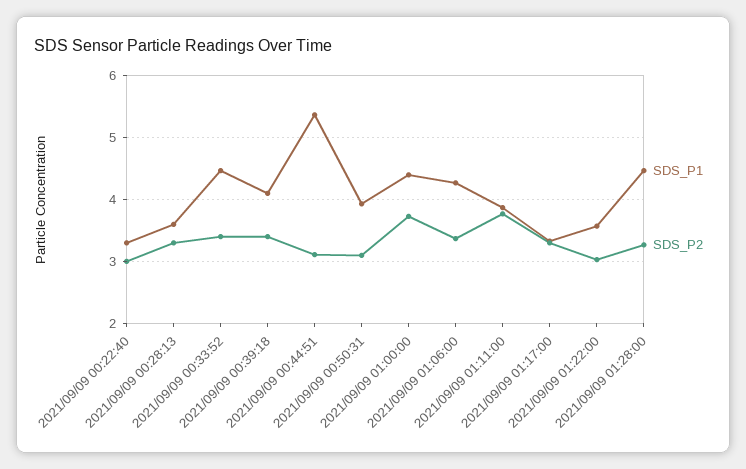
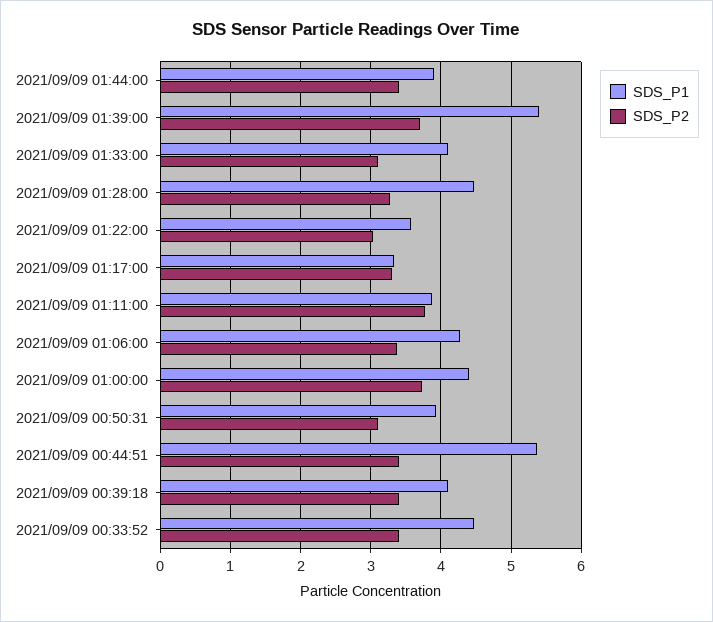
SDS_P1, 2021/09/09 00:22:40: 3.3 -> none
SDS_P2, 2021/09/09 00:22:40: 3 -> none
SDS_P1, 2021/09/09 00:28:13: 3.6 -> none
SDS_P2, 2021/09/09 00:28:13: 3.3 -> none
SDS_P2, 2021/09/09 00:44:51: 3.1 -> 3.4
SDS_P1, 2021/09/09 01:44:00: none -> 3.9
SDS_P2, 2021/09/09 01:44:00: none -> 3.4
SDS_P1, 2021/09/09 01:39:00: none -> 5.4
SDS_P2, 2021/09/09 01:39:00: none -> 3.7
SDS_P1, 2021/09/09 01:33:00: none -> 4.1
SDS_P2, 2021/09/09 01:33:00: none -> 3.1

